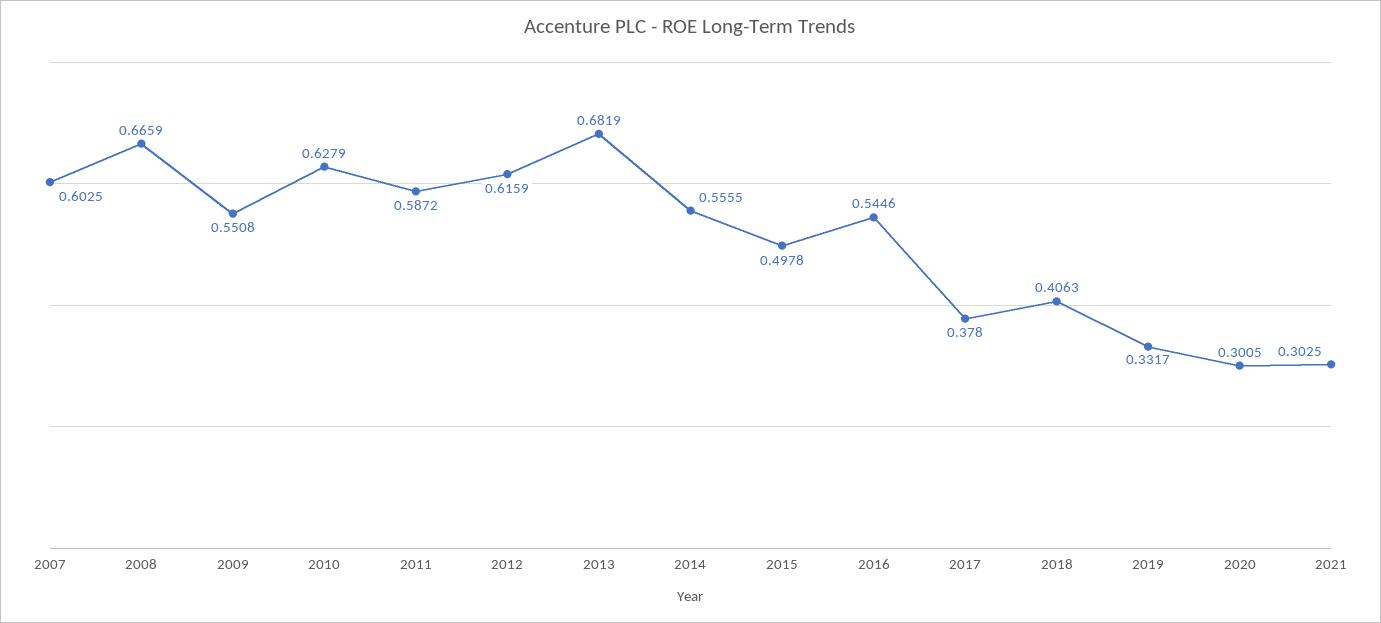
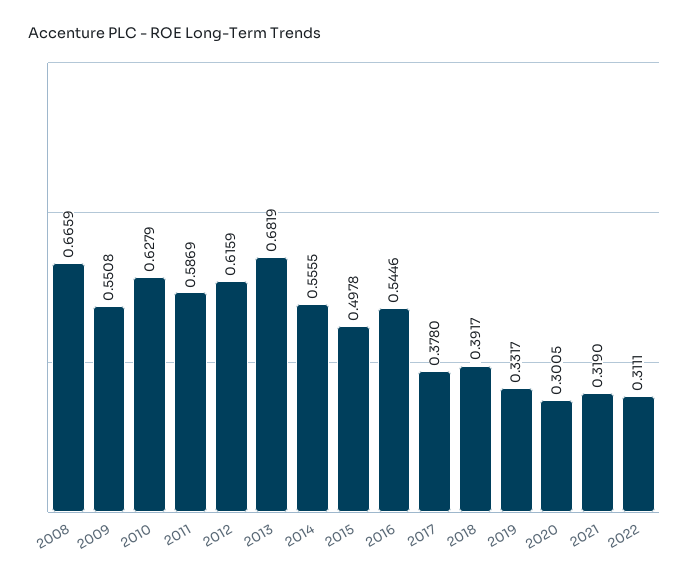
2007: 0.6025 -> none
2011: 0.5872 -> 0.5869
2018: 0.4063 -> 0.3917
2021: 0.3025 -> 0.319
2022: none -> 0.3111

